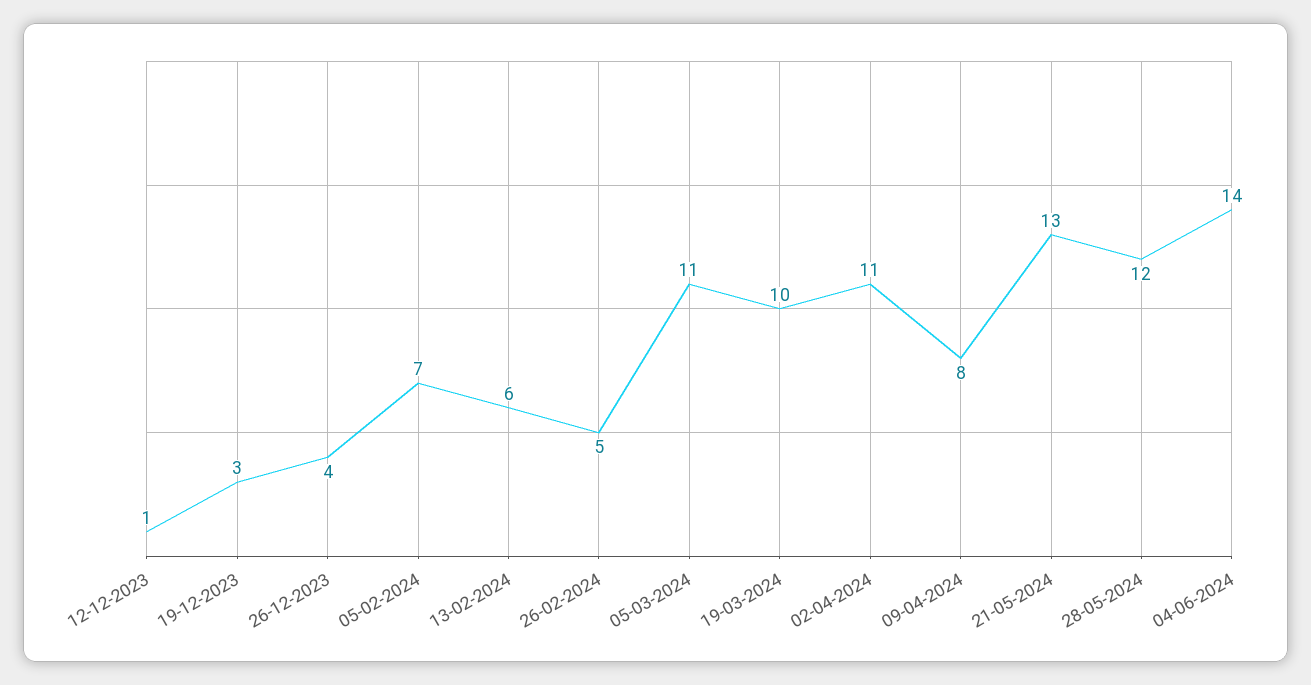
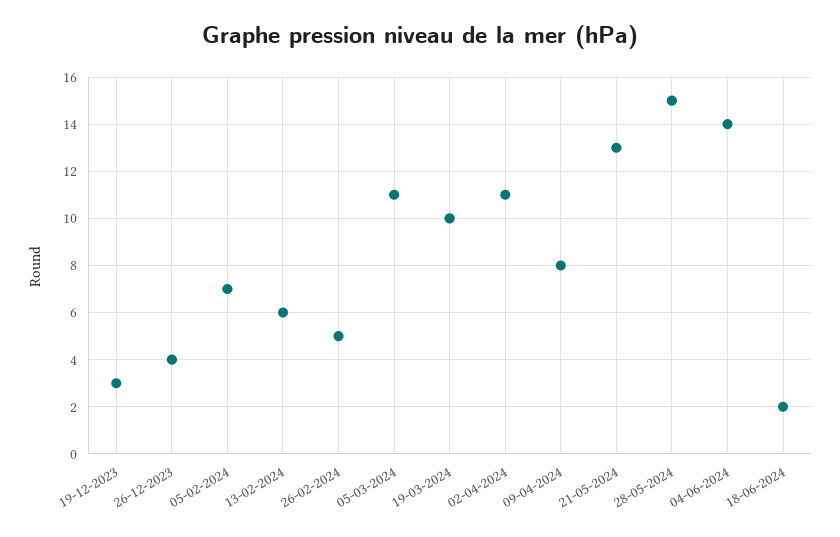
12-12-2023: 1 -> none
28-05-2024: 12 -> 15
18-06-2024: none -> 2

